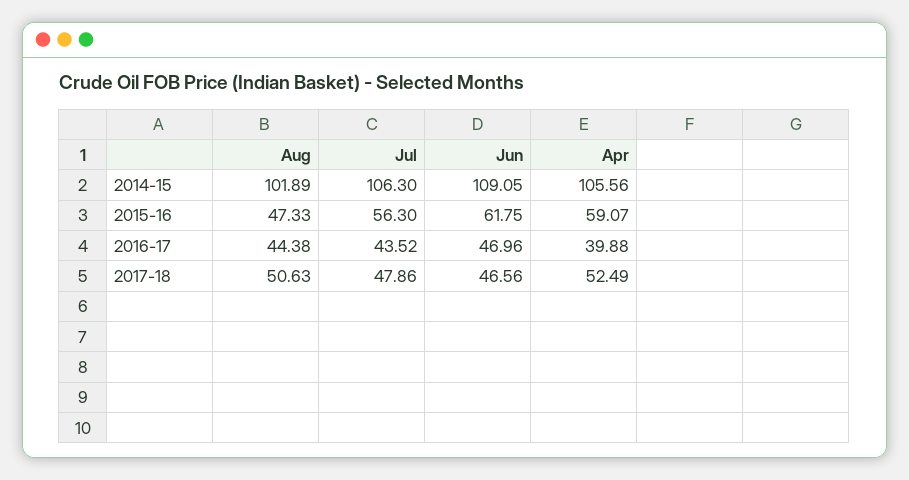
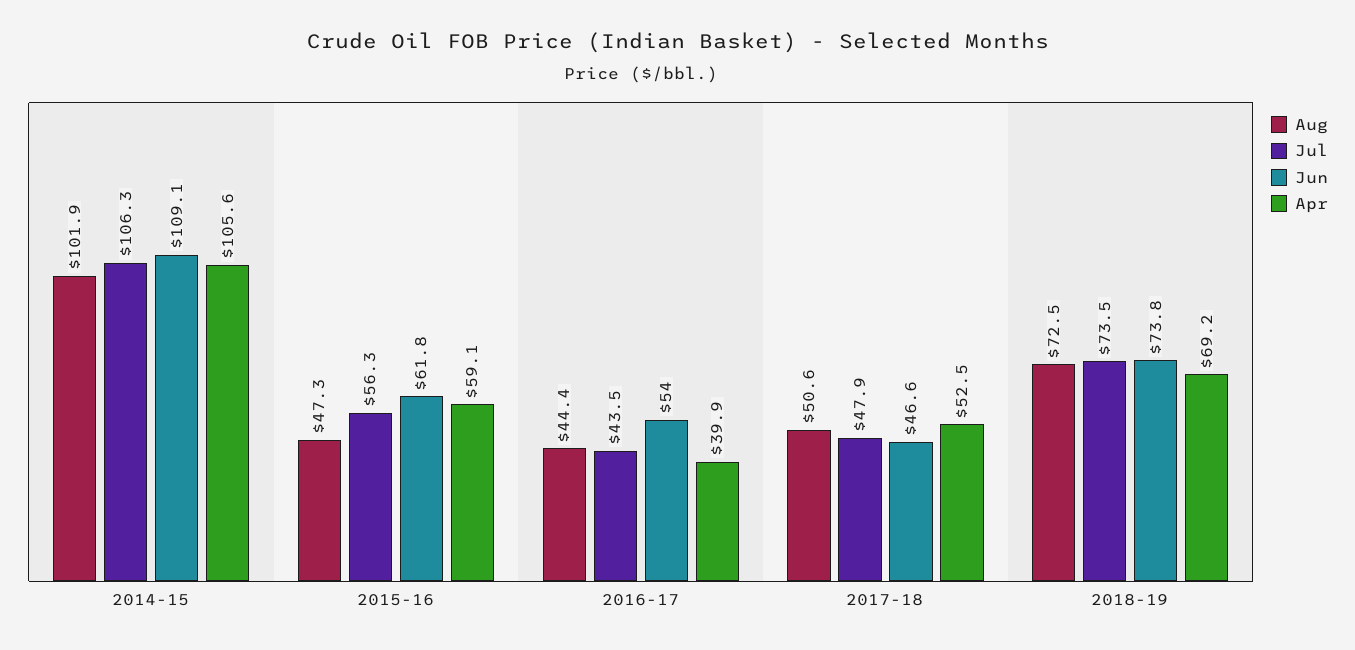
Jun, 2016-17: 46.96 -> 54
Aug, 2018-19: none -> 72.5
Jul, 2018-19: none -> 73.5
Jun, 2018-19: none -> 73.8
Apr, 2018-19: none -> 69.2

